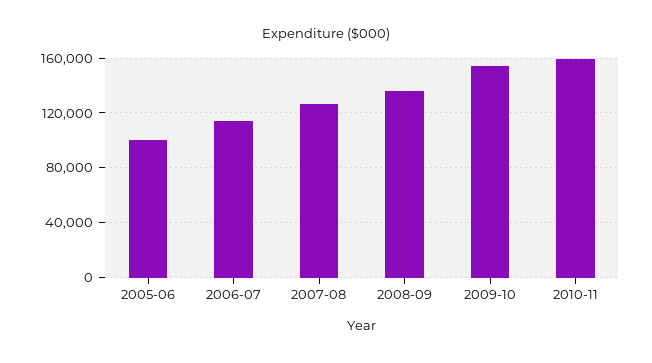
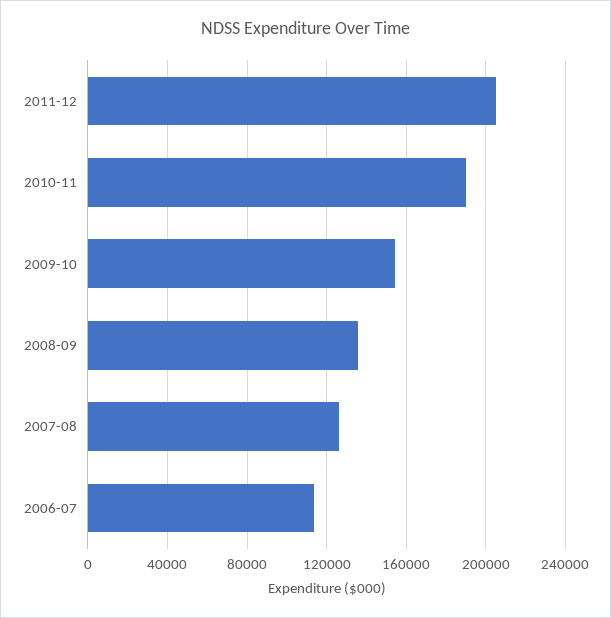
2005-06: 100000 -> none
2010-11: 160000 -> 190000
2011-12: none -> 205000

